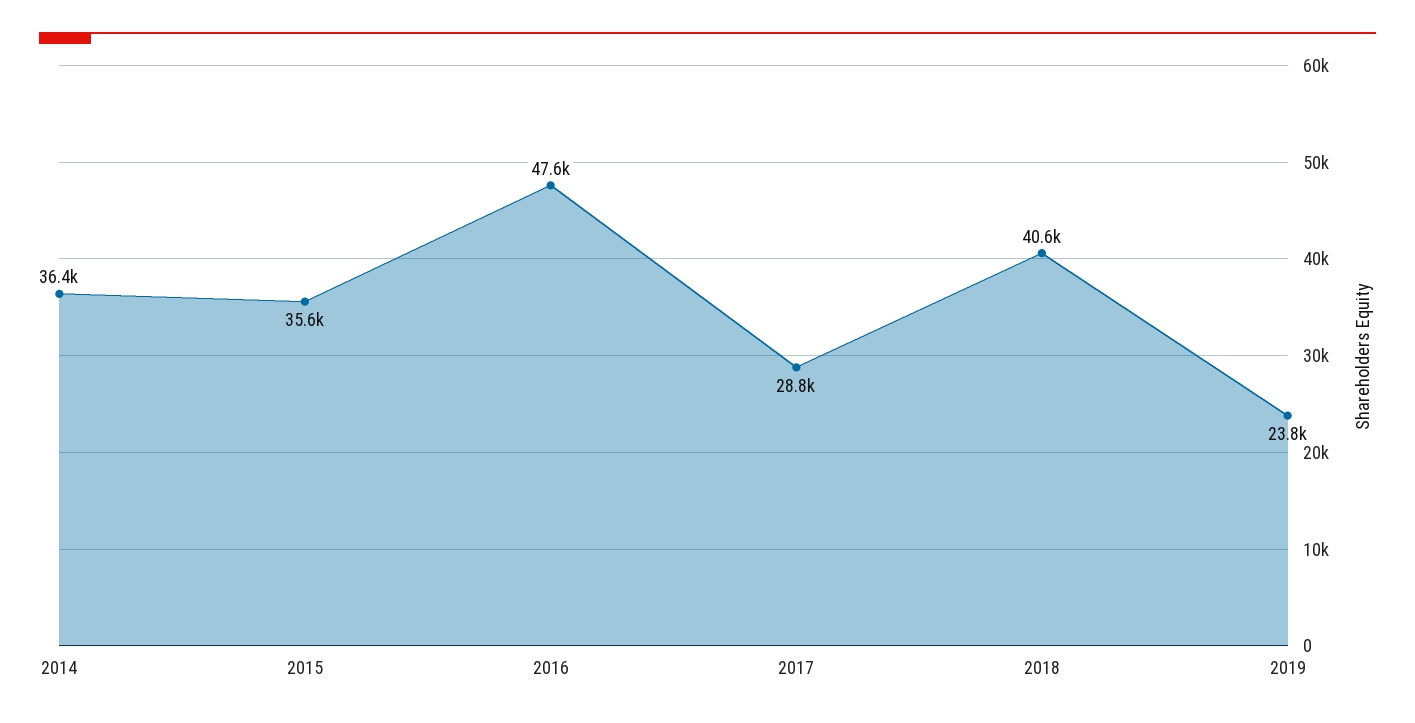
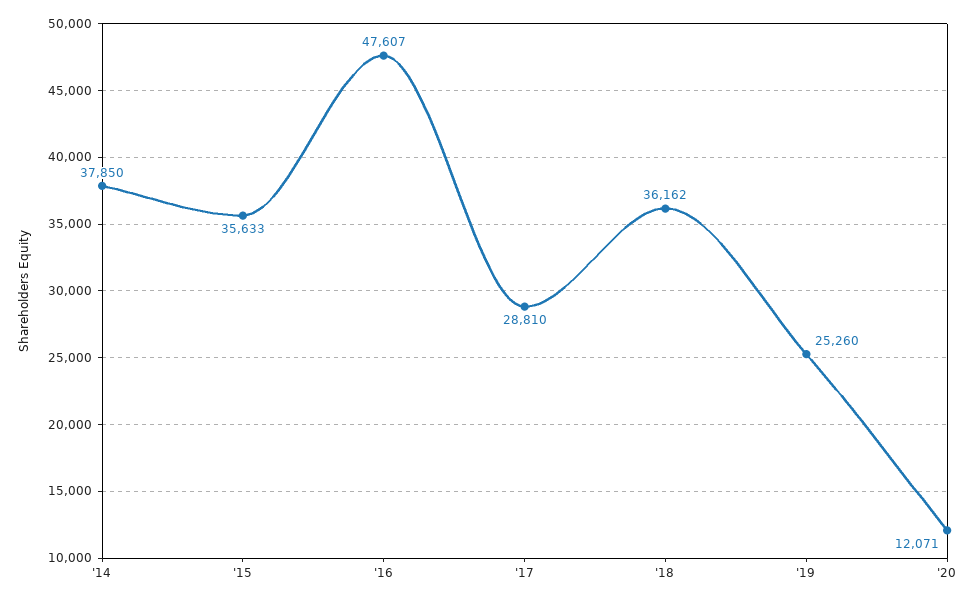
2014: 36400 -> 37850
2018: 40600 -> 36162
2019: 23800 -> 25260
'20: none -> 12071

